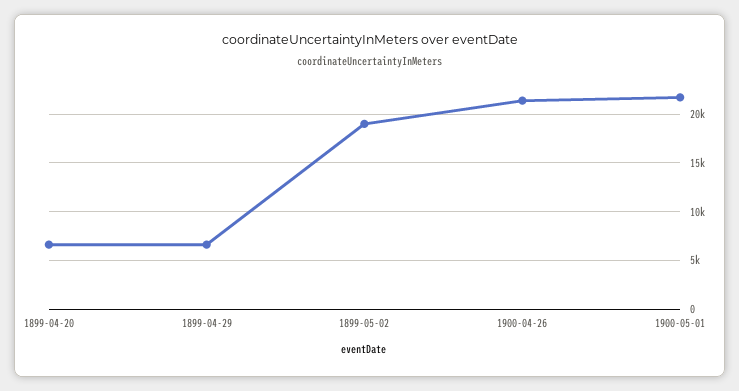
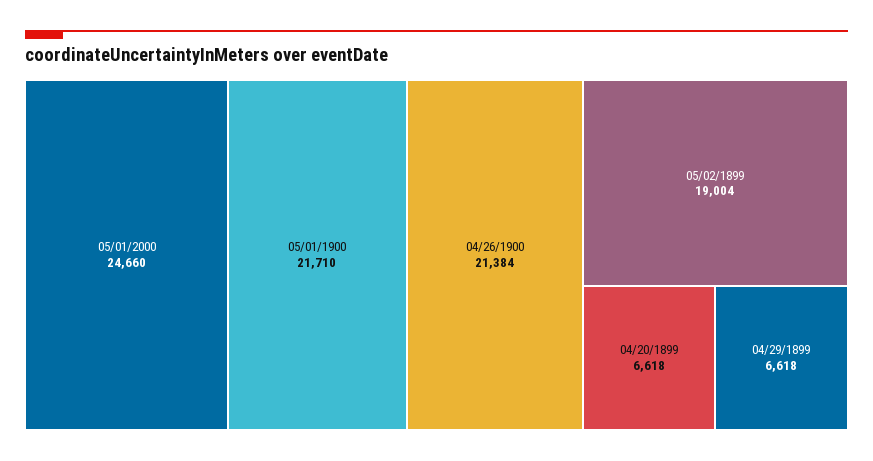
05/01/2000: none -> 24660

